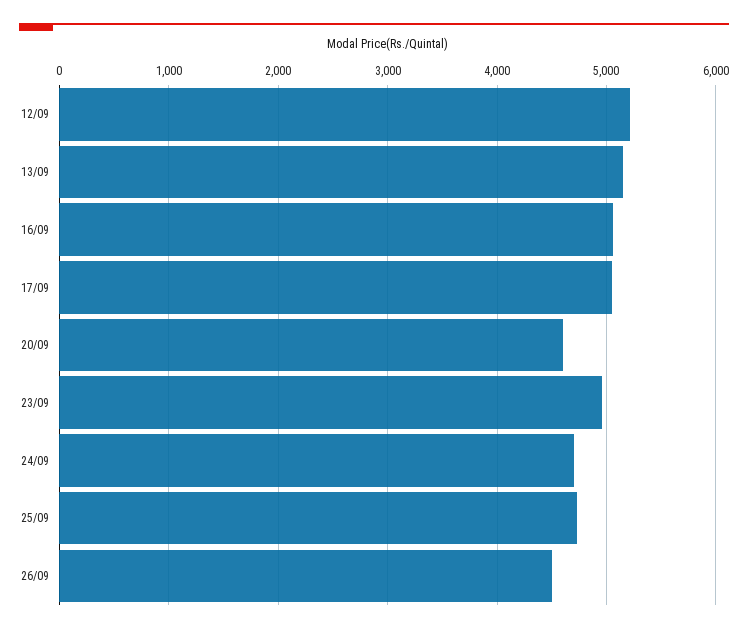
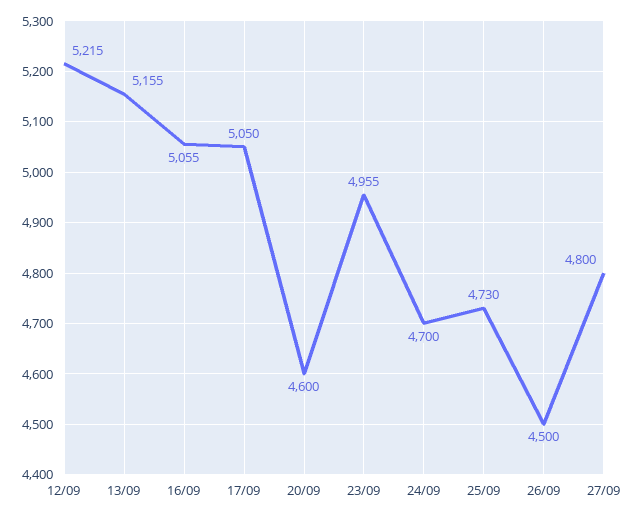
27/09: none -> 4800

